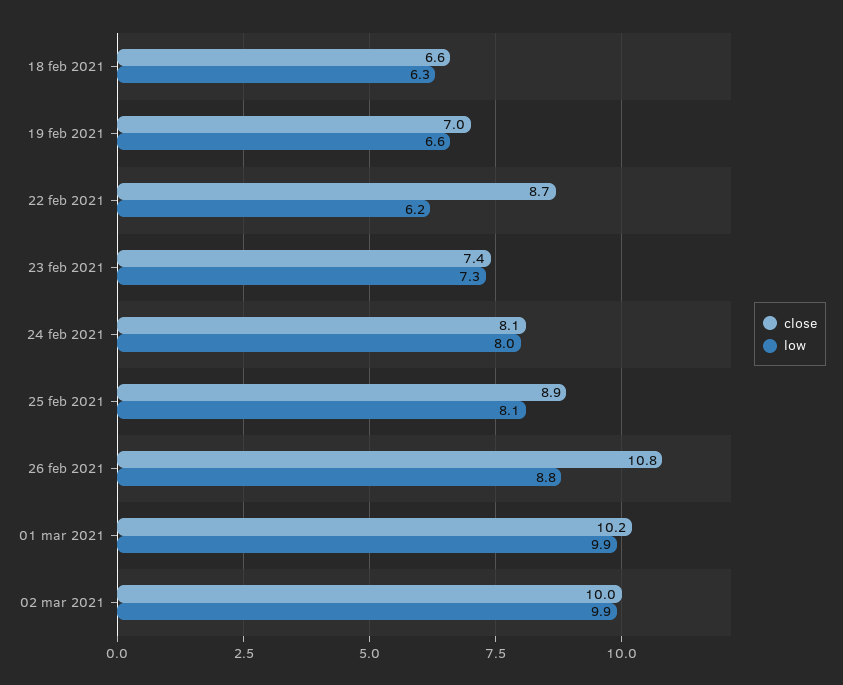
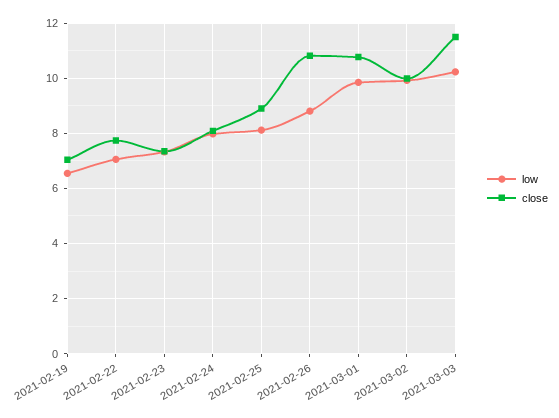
close, 18 feb 2021: 6.6 -> none
low, 18 feb 2021: 6.3 -> none
close, 22 feb 2021: 8.7 -> 7.75
low, 22 feb 2021: 6.2 -> 7
close, 01 mar 2021: 10.2 -> 10.75
low, 2021-03-03: none -> 10.25
close, 2021-03-03: none -> 11.5

